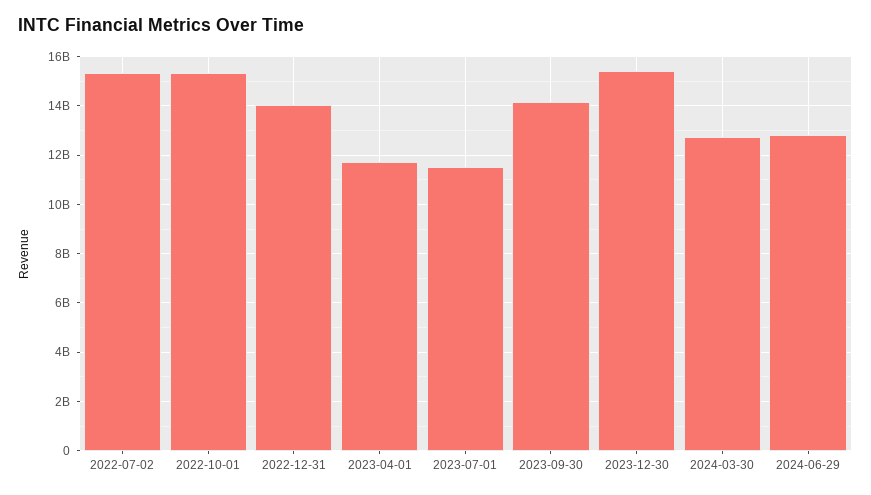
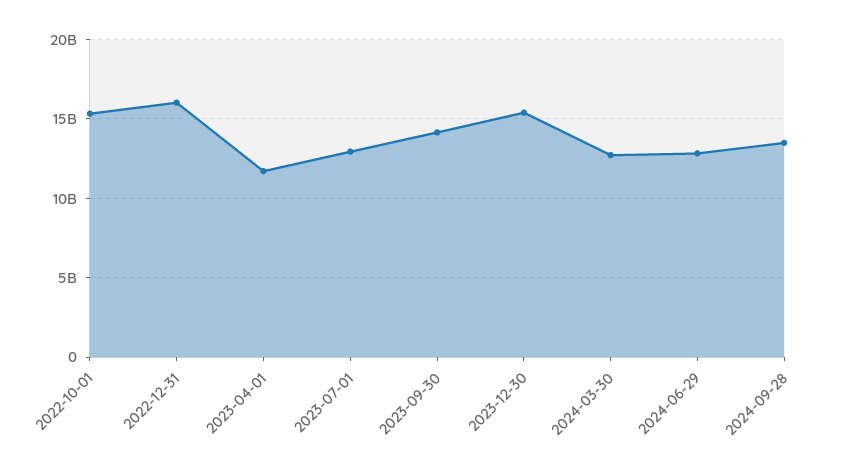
2022-07-02: 15250000000 -> none
2022-12-31: 14000000000 -> 16000000000
2023-07-01: 11500000000 -> 13000000000
2024-09-28: none -> 13500000000

